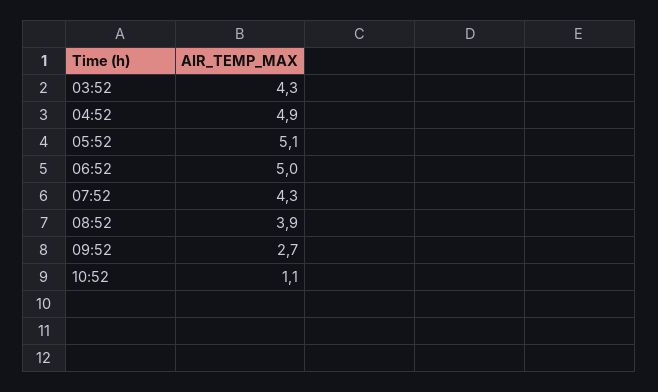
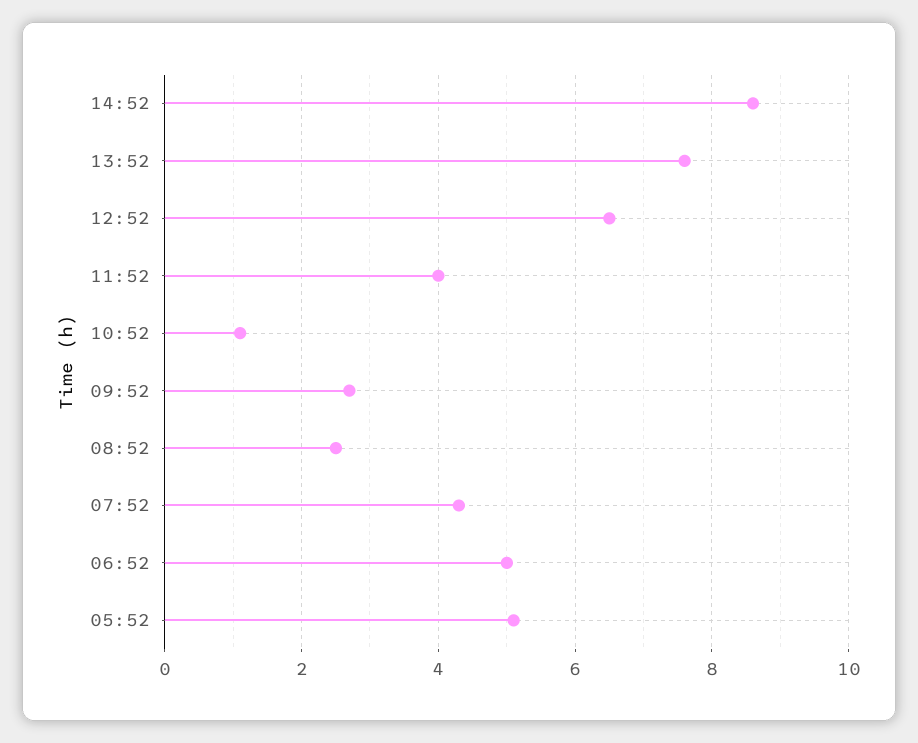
03:52: 4.3 -> none
04:52: 4.9 -> none
08:52: 3.9 -> 2.5
14:52: none -> 8.5
13:52: none -> 7.5
12:52: none -> 6.5
11:52: none -> 4

